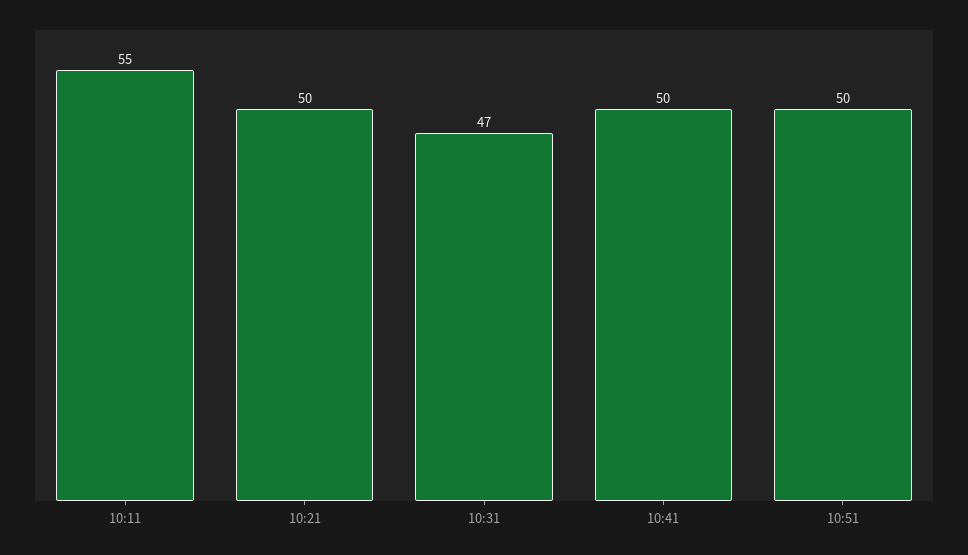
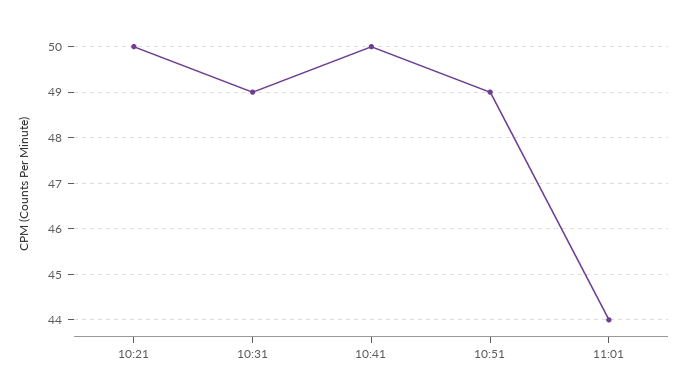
10:11: 55 -> none
10:31: 47 -> 49
10:51: 50 -> 49
11:01: none -> 44

